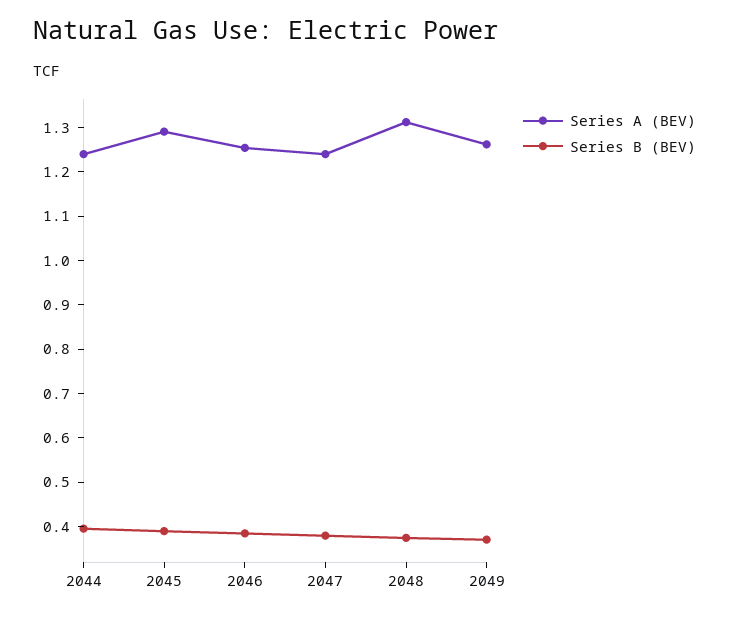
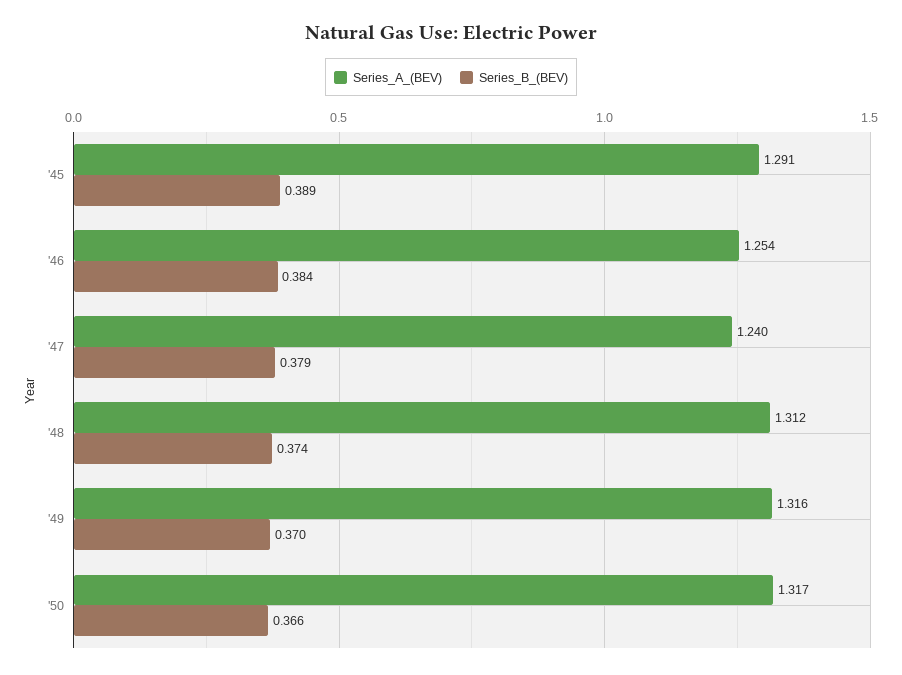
Series A (BEV), 2044: 1.24 -> none
Series B (BEV), 2044: 0.4 -> none
Series A (BEV), 2049: 1.26 -> 1.316
Series A (BEV), '50: none -> 1.317
Series B (BEV), '50: none -> 0.366

